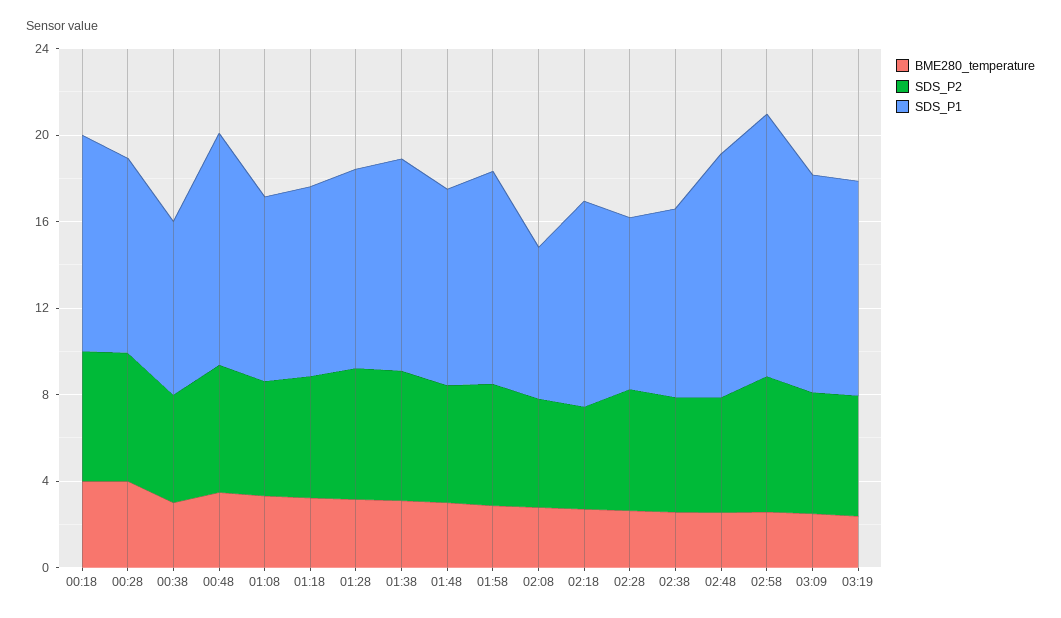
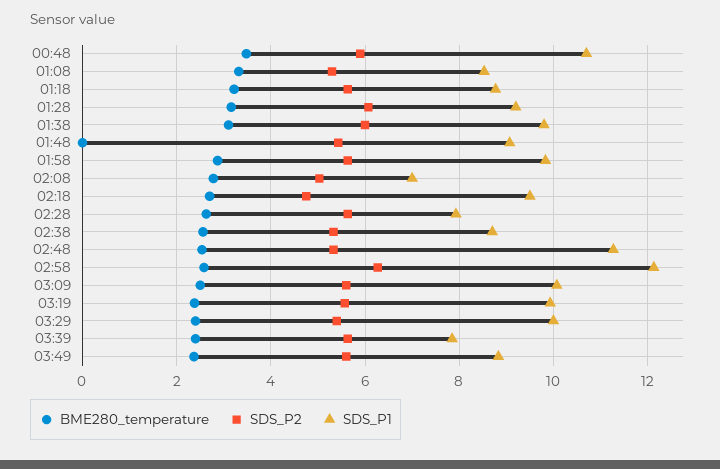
BME280_temperature, 00:18: 4 -> none
SDS_P2, 00:18: 6 -> none
SDS_P1, 00:18: 10 -> none
BME280_temperature, 00:28: 4 -> none
SDS_P2, 00:28: 6 -> none
SDS_P1, 00:28: 9 -> none
BME280_temperature, 00:38: 3 -> none
SDS_P2, 00:38: 5 -> none
SDS_P1, 00:38: 8 -> none
BME280_temperature, 01:48: 3 -> 0
BME280_temperature, 03:29: none -> 2.4
SDS_P2, 03:29: none -> 5.4
SDS_P1, 03:29: none -> 10
BME280_temperature, 03:39: none -> 2.4
SDS_P2, 03:39: none -> 5.6
SDS_P1, 03:39: none -> 7.8
BME280_temperature, 03:49: none -> 2.4
SDS_P2, 03:49: none -> 5.6
SDS_P1, 03:49: none -> 8.8

